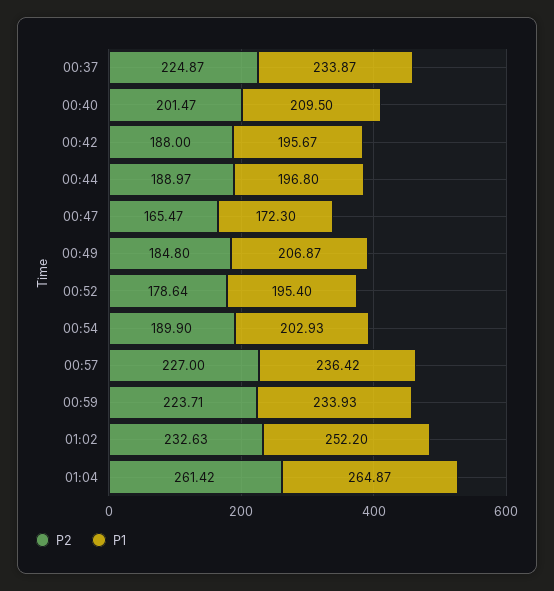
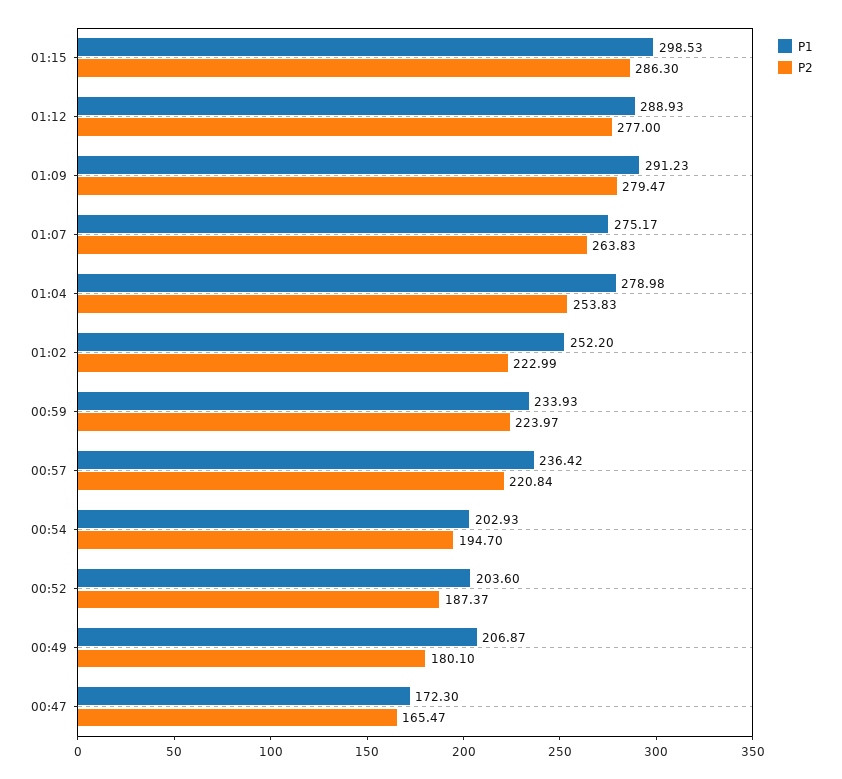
P2, 00:37: 224.87 -> none
P1, 00:37: 233.87 -> none
P2, 00:40: 201.47 -> none
P1, 00:40: 209.5 -> none
P2, 00:42: 188 -> none
P1, 00:42: 195.67 -> none
P2, 00:44: 188.97 -> none
P1, 00:44: 196.8 -> none
P2, 00:49: 184.8 -> 180.1
P2, 00:52: 178.64 -> 187.37
P1, 00:52: 195.4 -> 203.6
P2, 00:54: 189.9 -> 194.7
P2, 00:57: 227 -> 220.84
P2, 00:59: 223.71 -> 223.97
P2, 01:02: 232.63 -> 222.99
P2, 01:04: 261.42 -> 253.83
P1, 01:04: 264.87 -> 278.98
P1, 01:15: none -> 298.53
P2, 01:15: none -> 286.3
P1, 01:12: none -> 288.93
P2, 01:12: none -> 277
P1, 01:09: none -> 291.23
P2, 01:09: none -> 279.47
P1, 01:07: none -> 275.17
P2, 01:07: none -> 263.83

